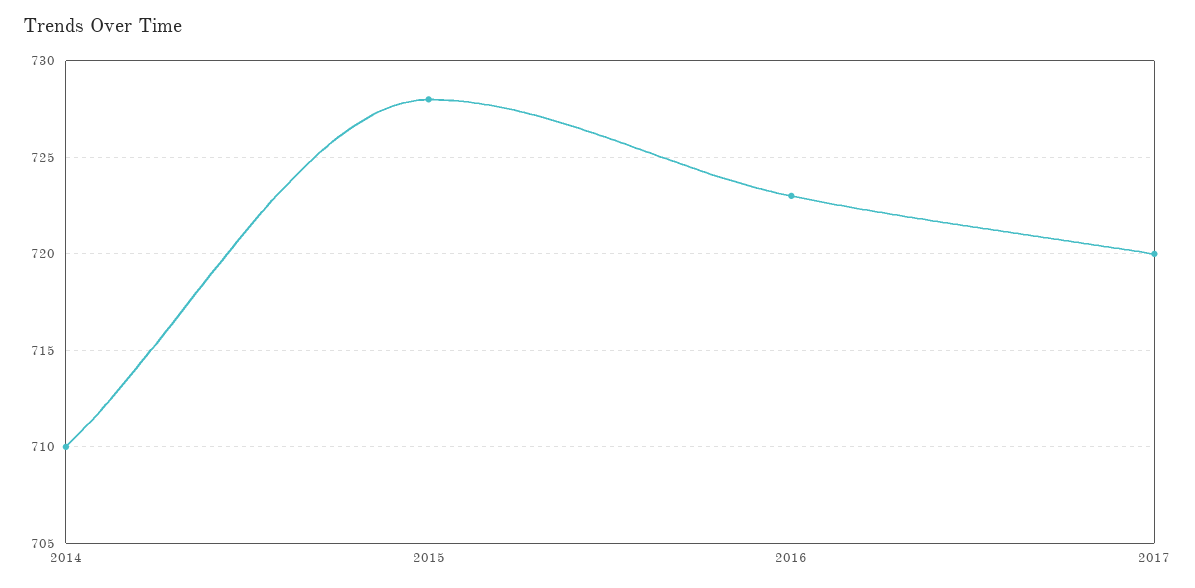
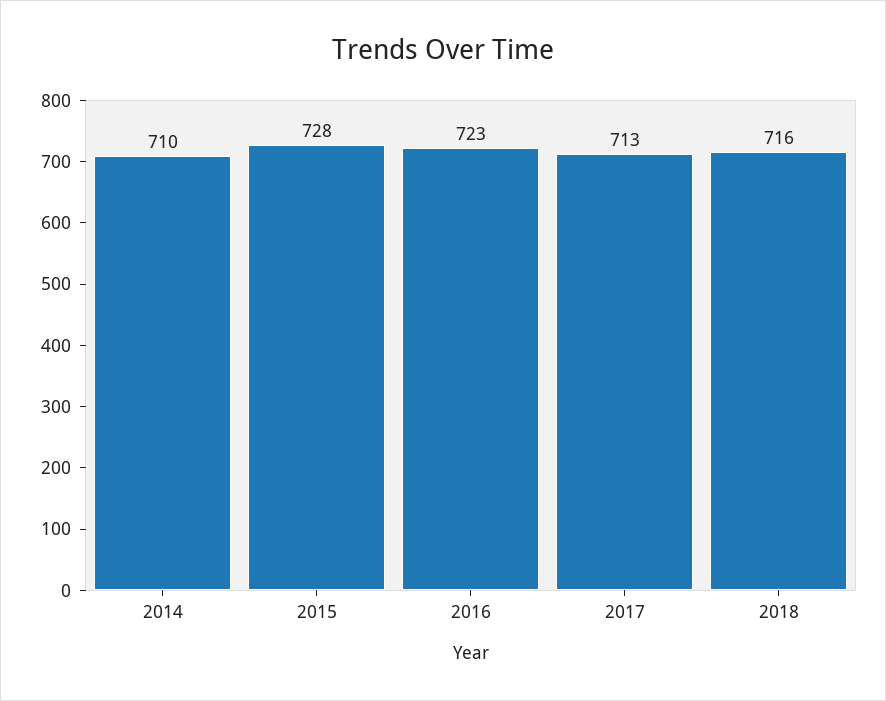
2017: 720 -> 713
2018: none -> 716

